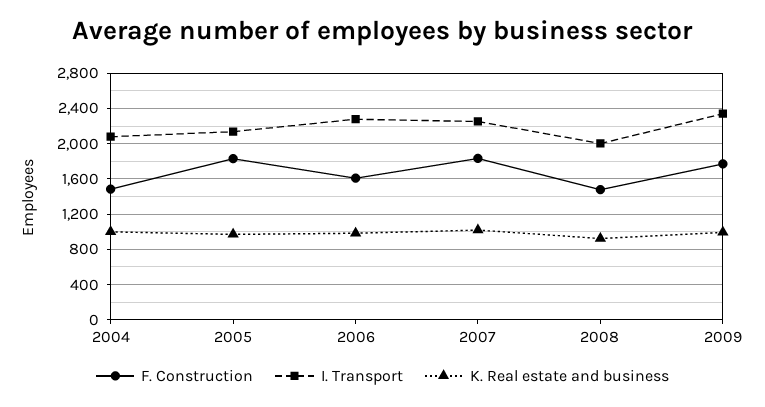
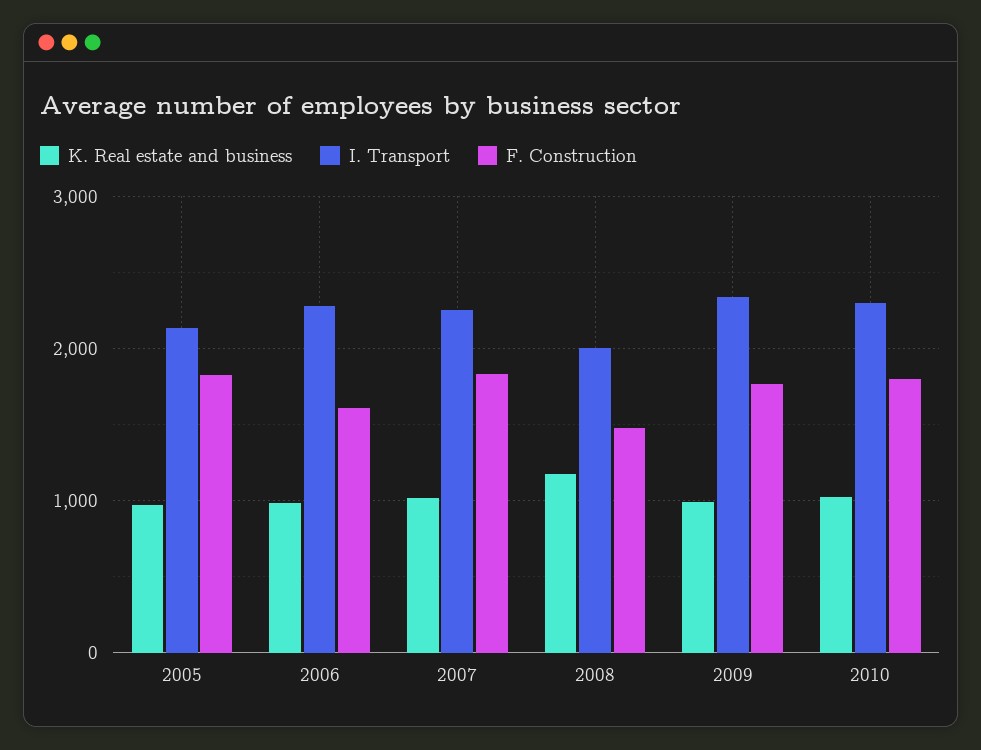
F. Construction, 2004: 1500 -> none
I. Transport, 2004: 2100 -> none
K. Real estate and business, 2004: 1000 -> none
K. Real estate and business, 2008: 900 -> 1200
K. Real estate and business, 2010: none -> 1000
I. Transport, 2010: none -> 2300
F. Construction, 2010: none -> 1800

